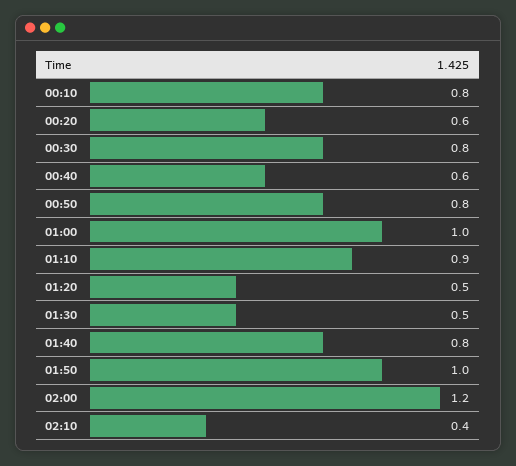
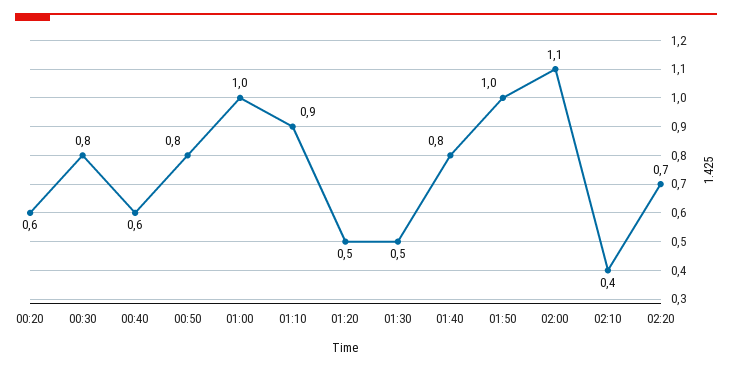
00:10: 0.8 -> none
02:00: 1.2 -> 1.1
02:20: none -> 0.7

